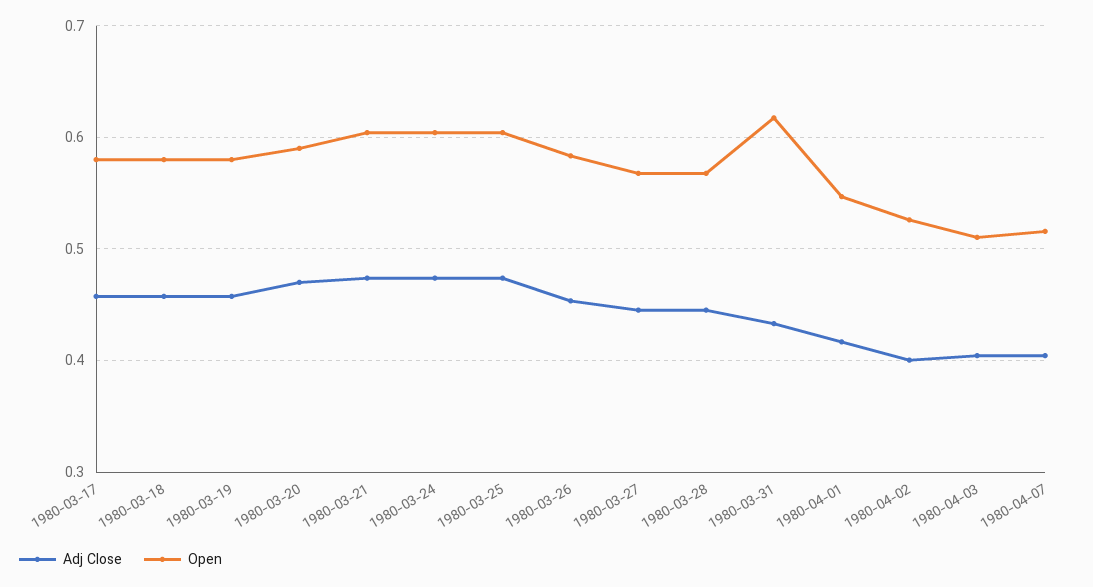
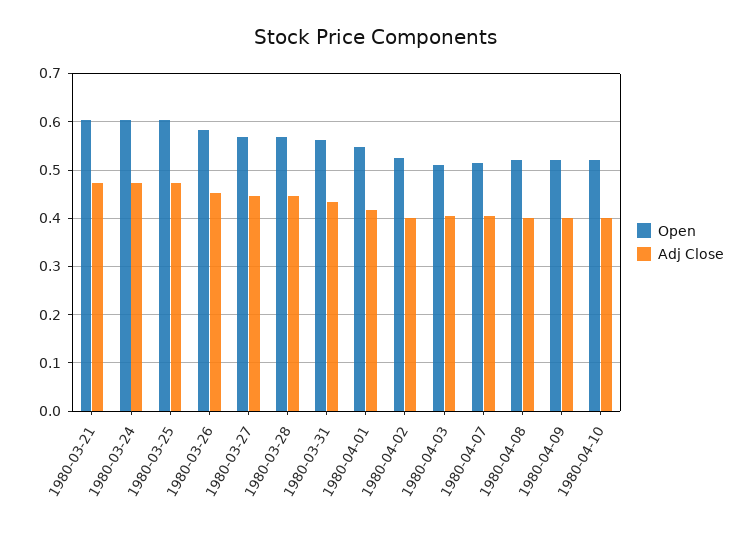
Adj Close, 1980-03-17: 0.46 -> none
Open, 1980-03-17: 0.58 -> none
Adj Close, 1980-03-18: 0.46 -> none
Open, 1980-03-18: 0.58 -> none
Adj Close, 1980-03-19: 0.46 -> none
Open, 1980-03-19: 0.58 -> none
Adj Close, 1980-03-20: 0.47 -> none
Open, 1980-03-20: 0.59 -> none
Open, 1980-03-31: 0.62 -> 0.56
Open, 1980-04-08: none -> 0.52
Adj Close, 1980-04-08: none -> 0.4
Open, 1980-04-09: none -> 0.52
Adj Close, 1980-04-09: none -> 0.4
Open, 1980-04-10: none -> 0.52
Adj Close, 1980-04-10: none -> 0.4

